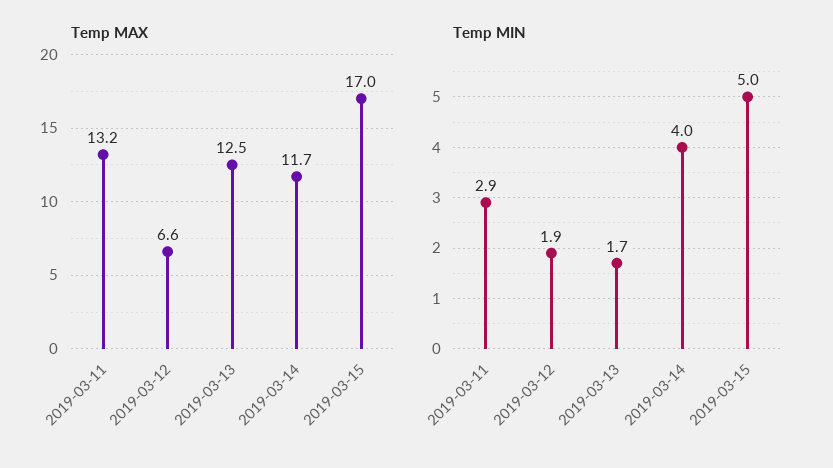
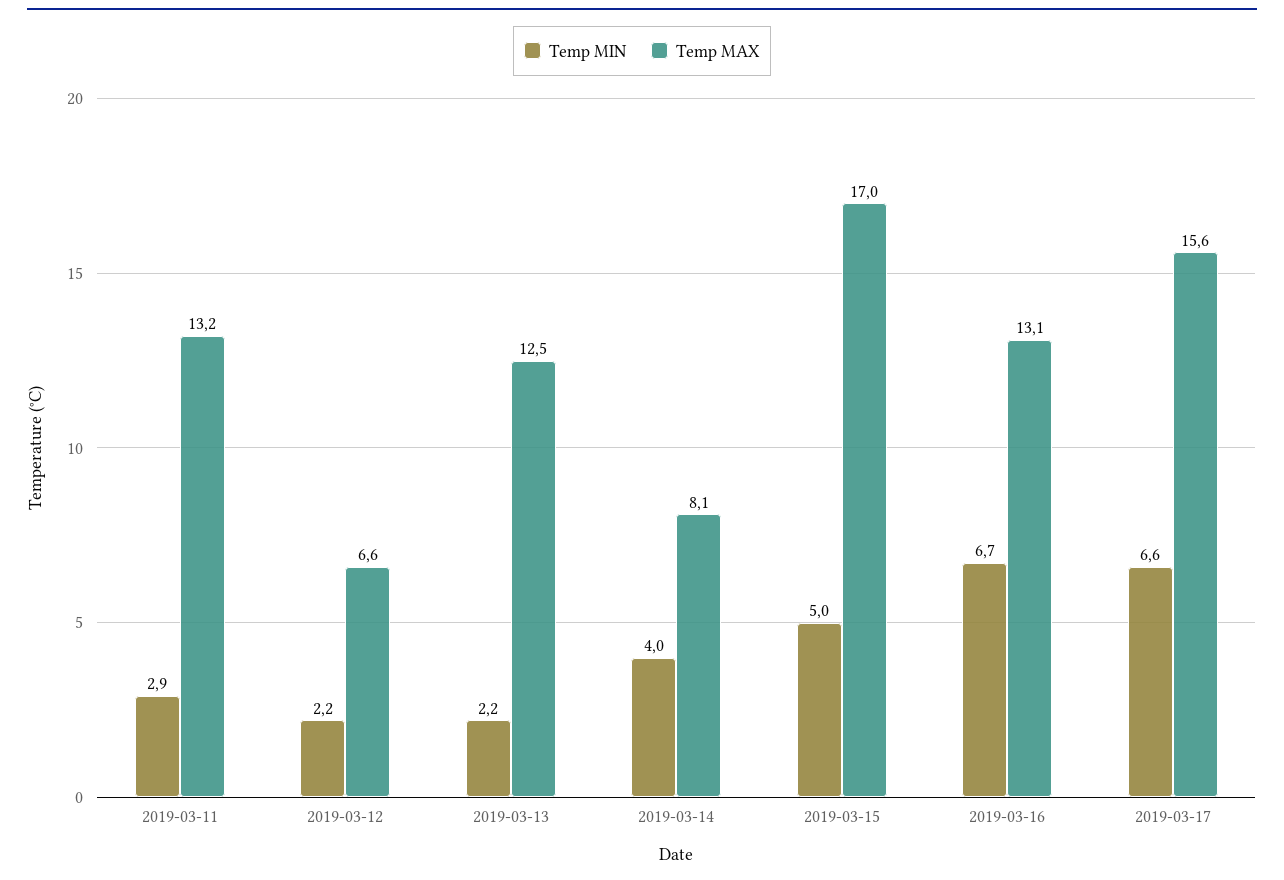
Temp MAX, 2019-03-14: 11.7 -> 8.1
Temp MIN, 2019-03-12: 1.9 -> 2.2
Temp MIN, 2019-03-13: 1.7 -> 2.2
Temp MIN, 2019-03-16: none -> 6.7
Temp MAX, 2019-03-16: none -> 13.1
Temp MIN, 2019-03-17: none -> 6.6
Temp MAX, 2019-03-17: none -> 15.6

